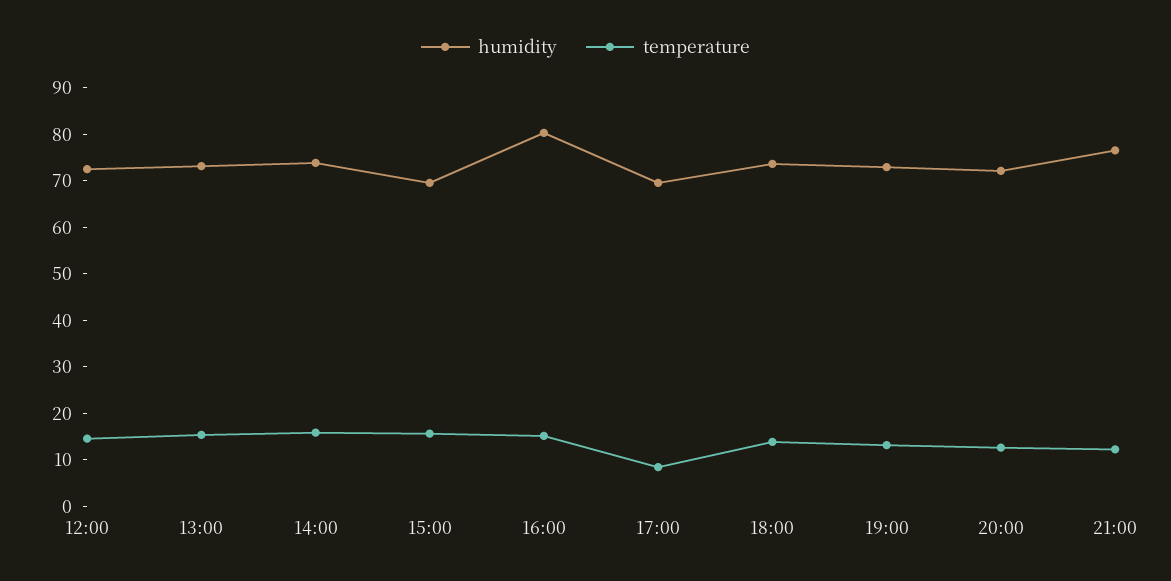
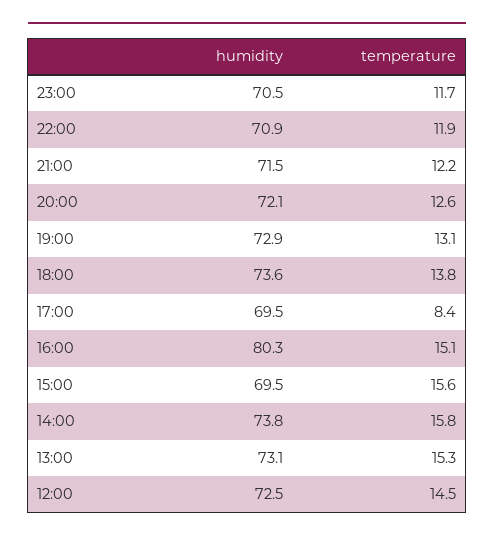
humidity, 21:00: 76 -> 71.5
humidity, 23:00: none -> 70.5
temperature, 23:00: none -> 11.7
humidity, 22:00: none -> 70.9
temperature, 22:00: none -> 11.9

